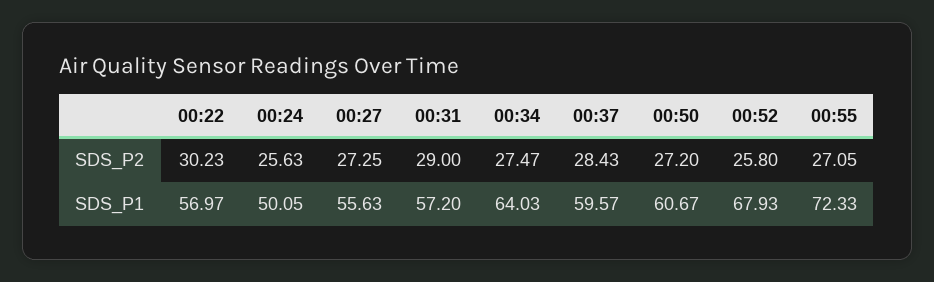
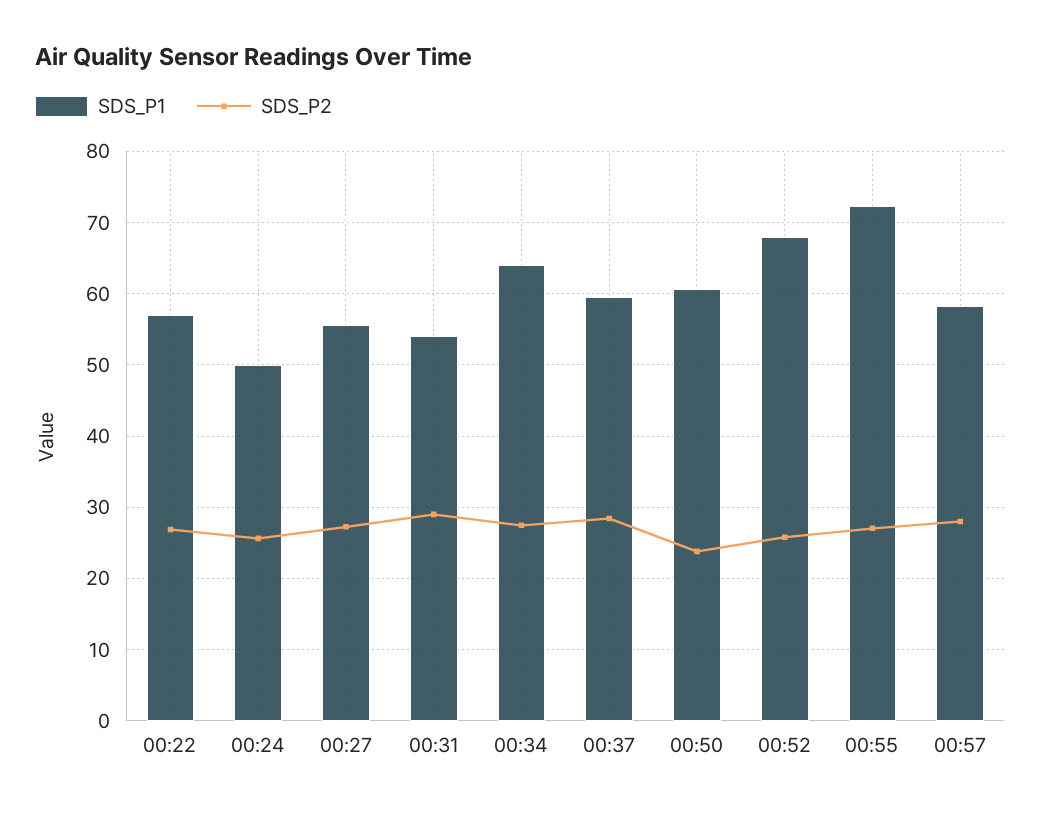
SDS_P2, 00:22: 30.23 -> 27
SDS_P2, 00:50: 27.2 -> 24
SDS_P1, 00:31: 57.2 -> 54
SDS_P1, 00:57: none -> 58
SDS_P2, 00:57: none -> 28

